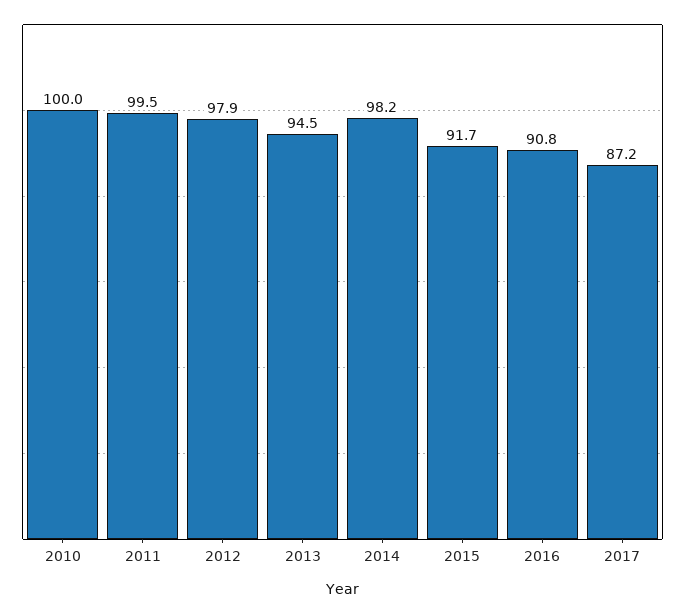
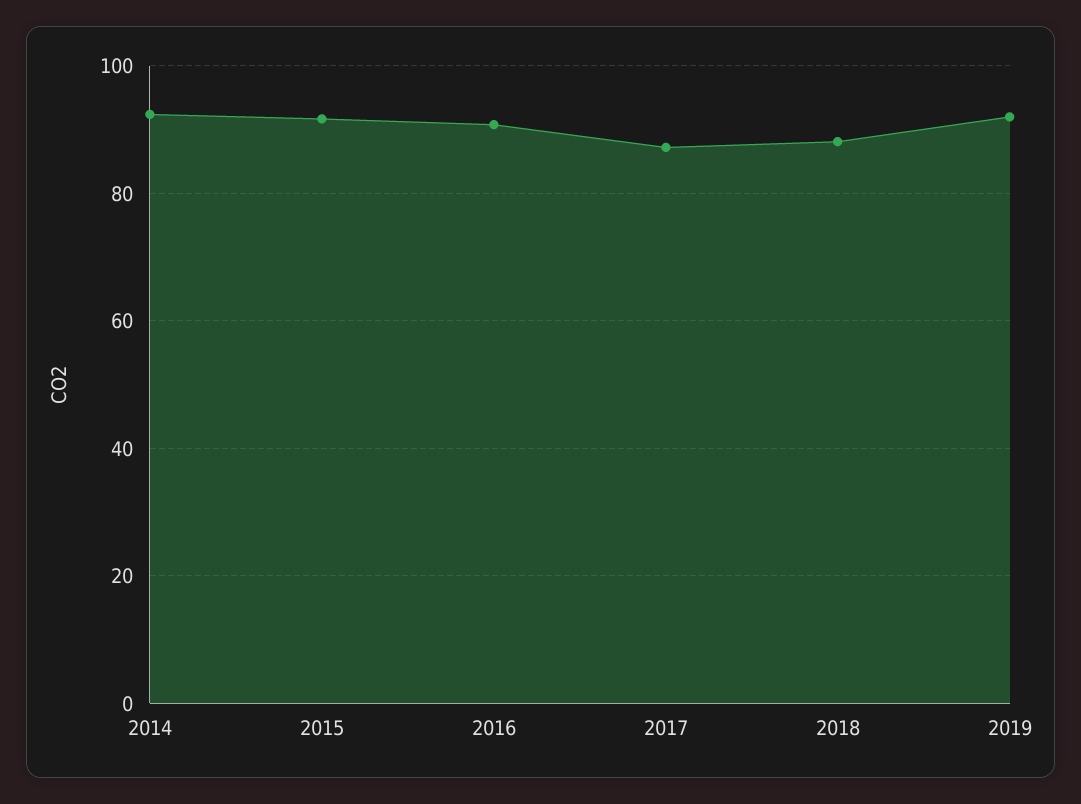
2010: 100 -> none
2011: 99.5 -> none
2012: 97.9 -> none
2013: 94.5 -> none
2014: 98.2 -> 92
2018: none -> 88
2019: none -> 92

